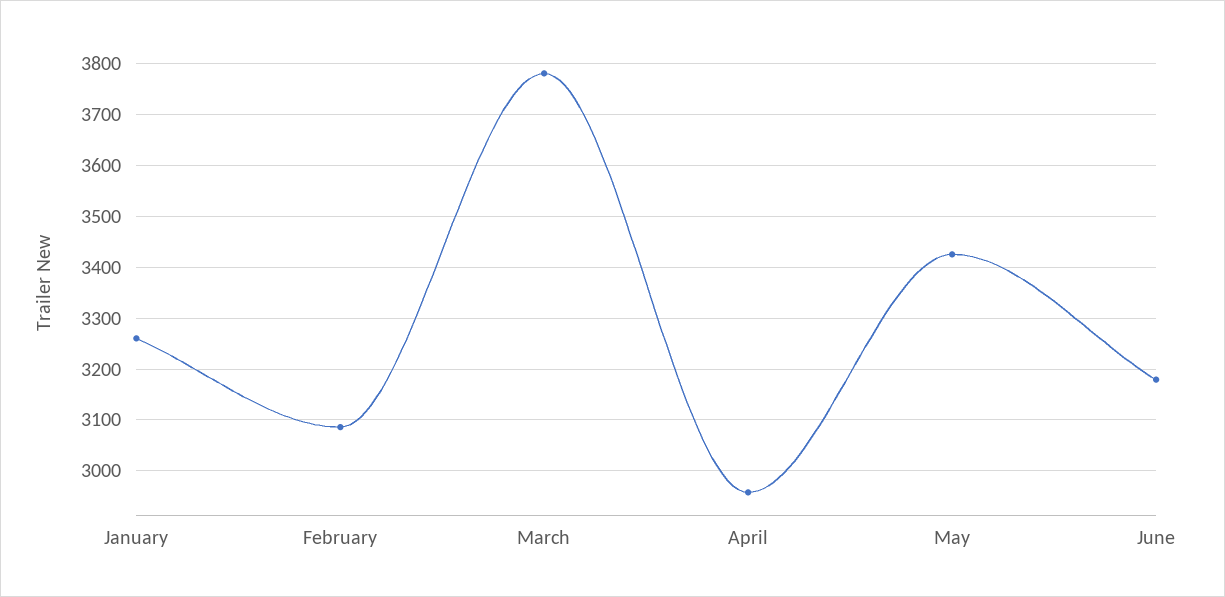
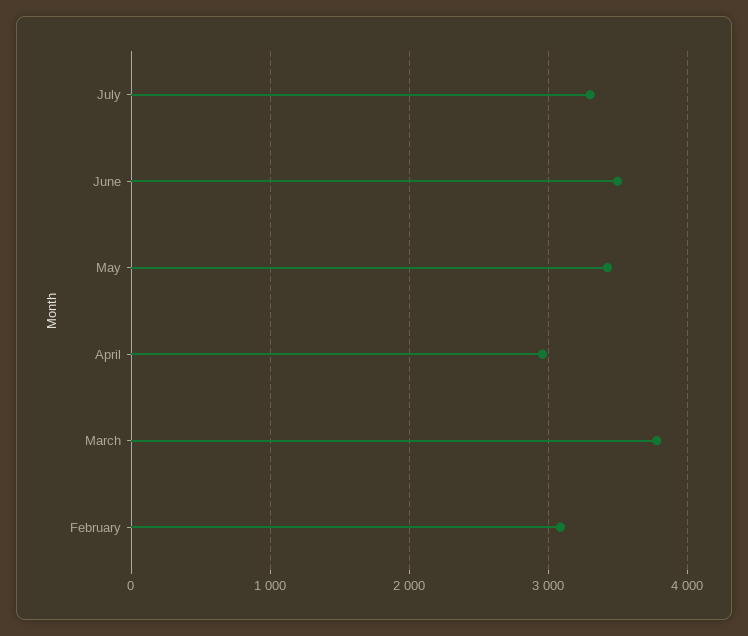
January: 3260 -> none
June: 3180 -> 3500
July: none -> 3300

